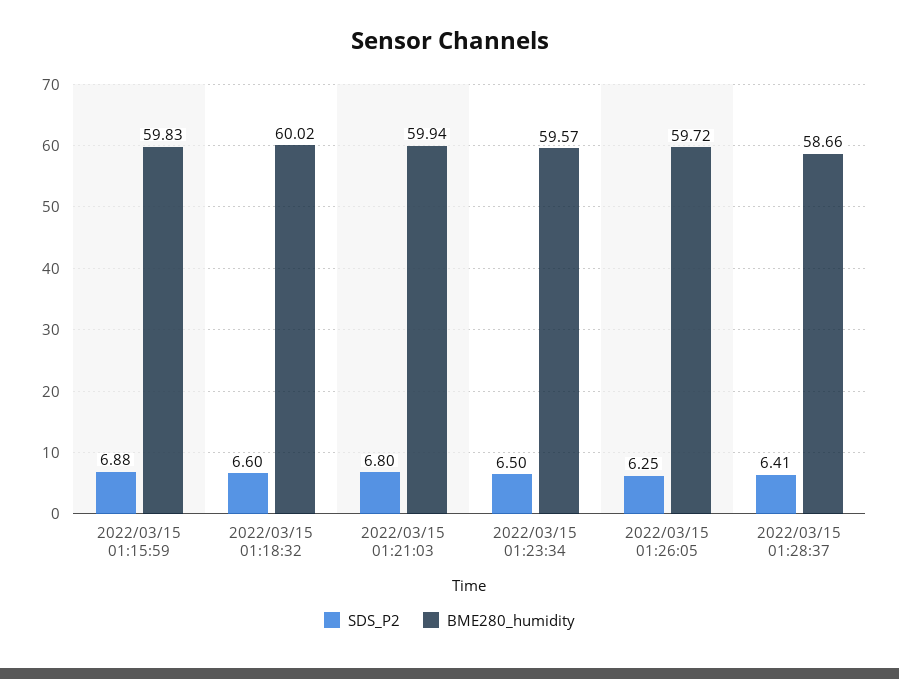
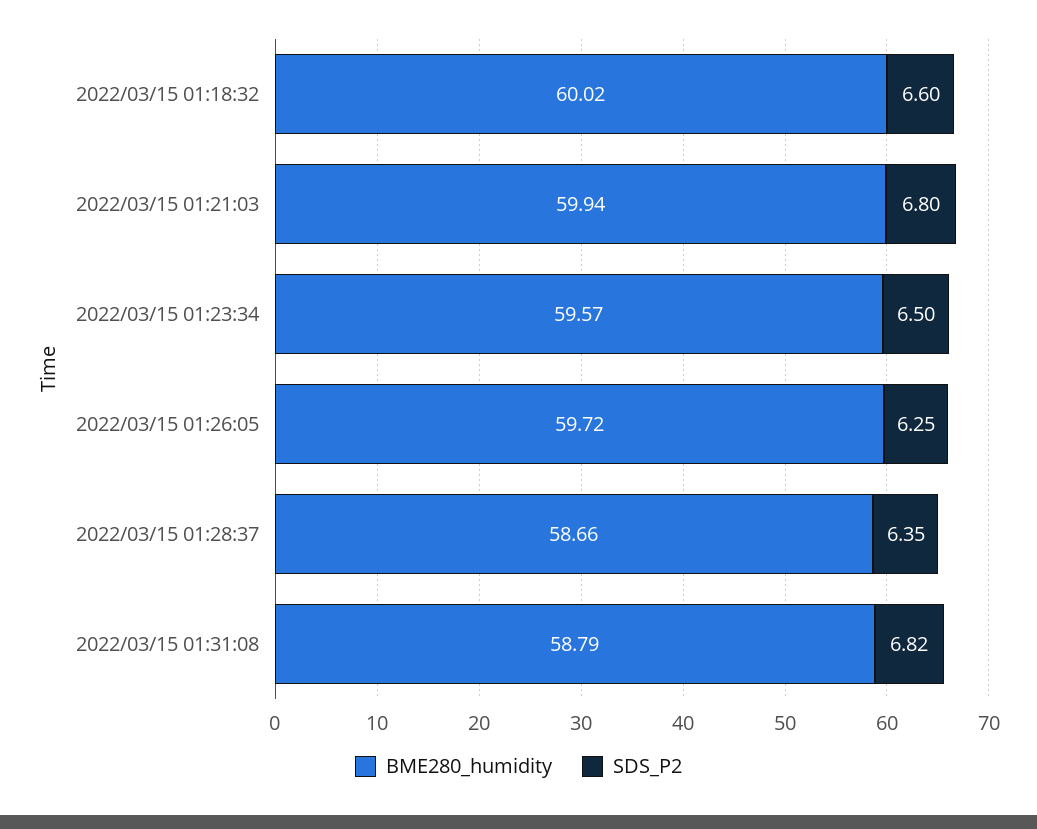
SDS_P2, 2022/03/15 01:15:59: 6.88 -> none
BME280_humidity, 2022/03/15 01:15:59: 59.83 -> none
SDS_P2, 2022/03/15 01:28:37: 6.41 -> 6.35
BME280_humidity, 2022/03/15 01:31:08: none -> 58.79
SDS_P2, 2022/03/15 01:31:08: none -> 6.82

